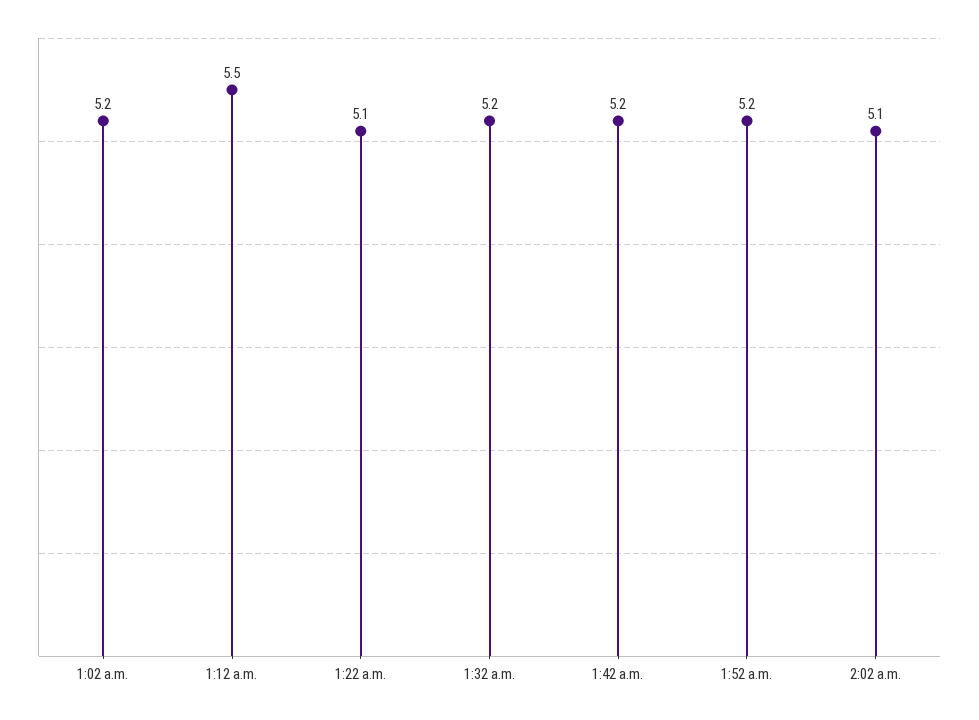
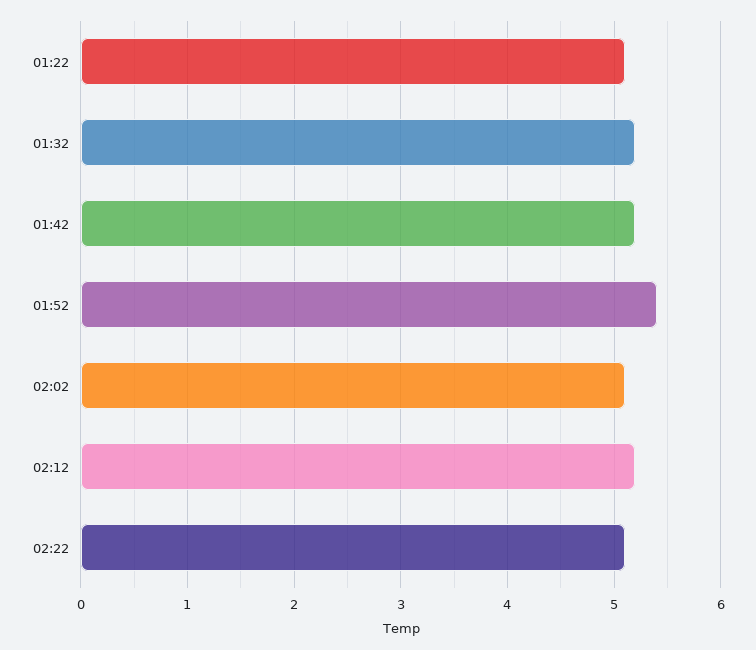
1:02 a.m.: 5.2 -> none
1:12 a.m.: 5.5 -> none
1:52 a.m.: 5.2 -> 5.4
02:12: none -> 5.2
02:22: none -> 5.1

